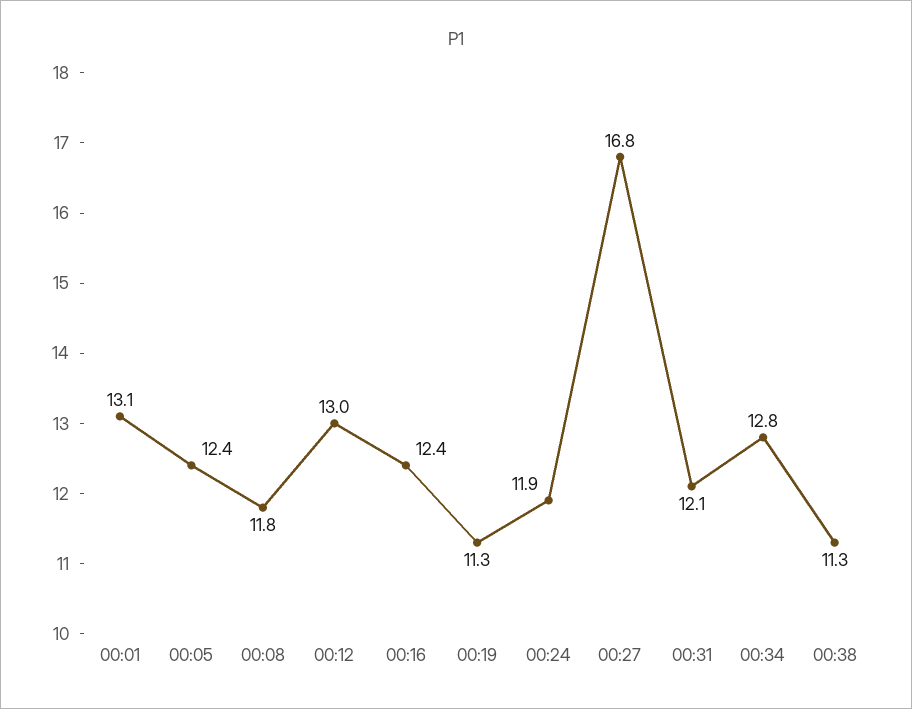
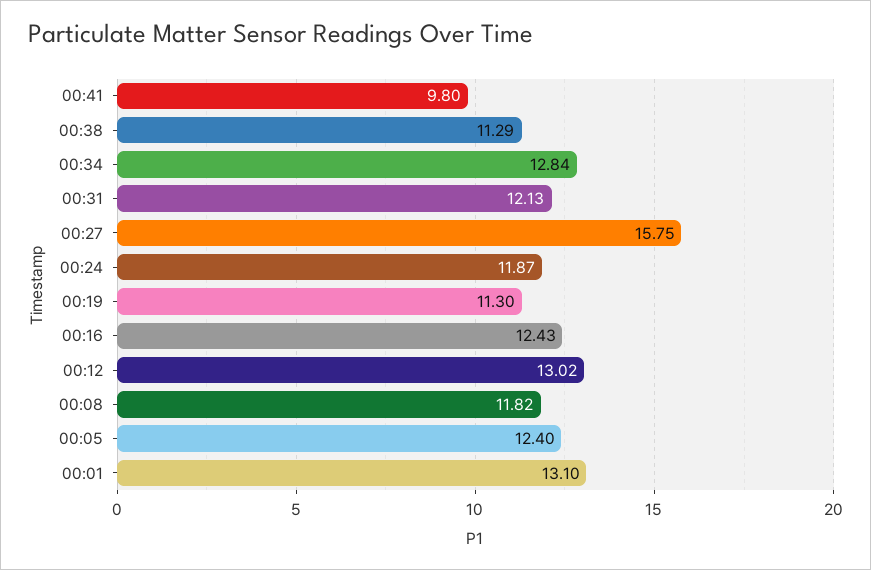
00:27: 16.8 -> 15.75
00:41: none -> 9.8

